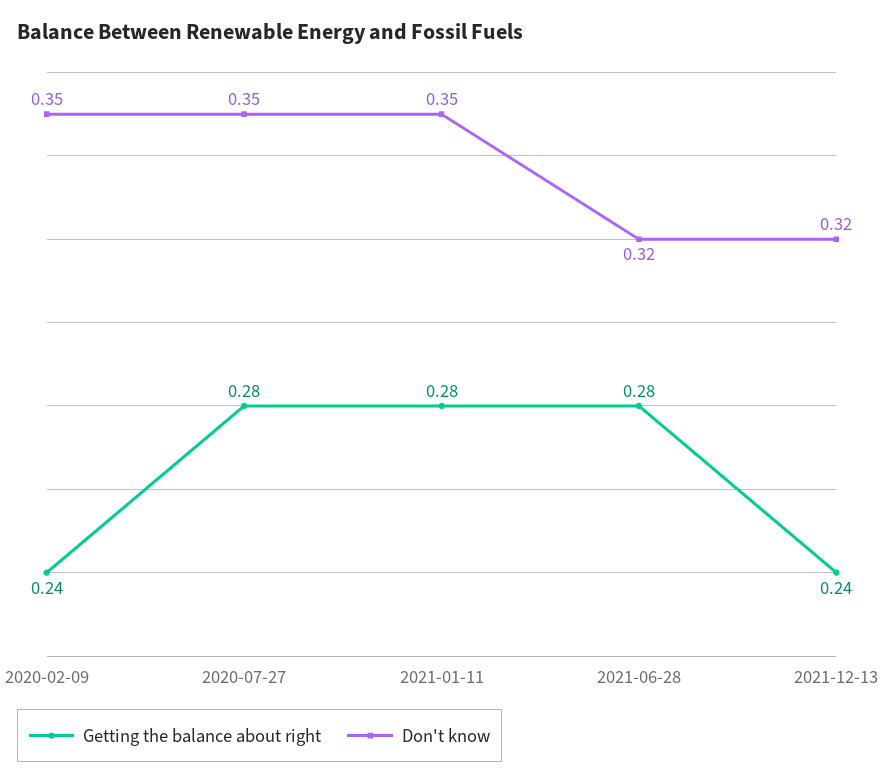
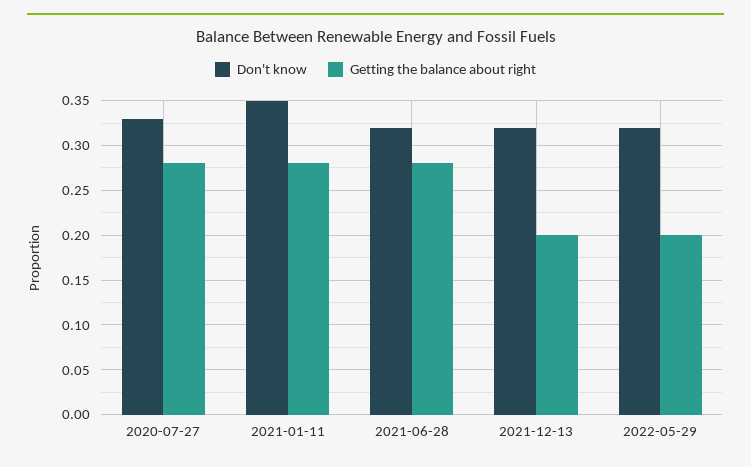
Getting the balance about right, 2020-02-09: 0.24 -> none
Don't know, 2020-02-09: 0.35 -> none
Don't know, 2020-07-27: 0.35 -> 0.33
Getting the balance about right, 2021-12-13: 0.24 -> 0.2
Don't know, 2022-05-29: none -> 0.32
Getting the balance about right, 2022-05-29: none -> 0.2

